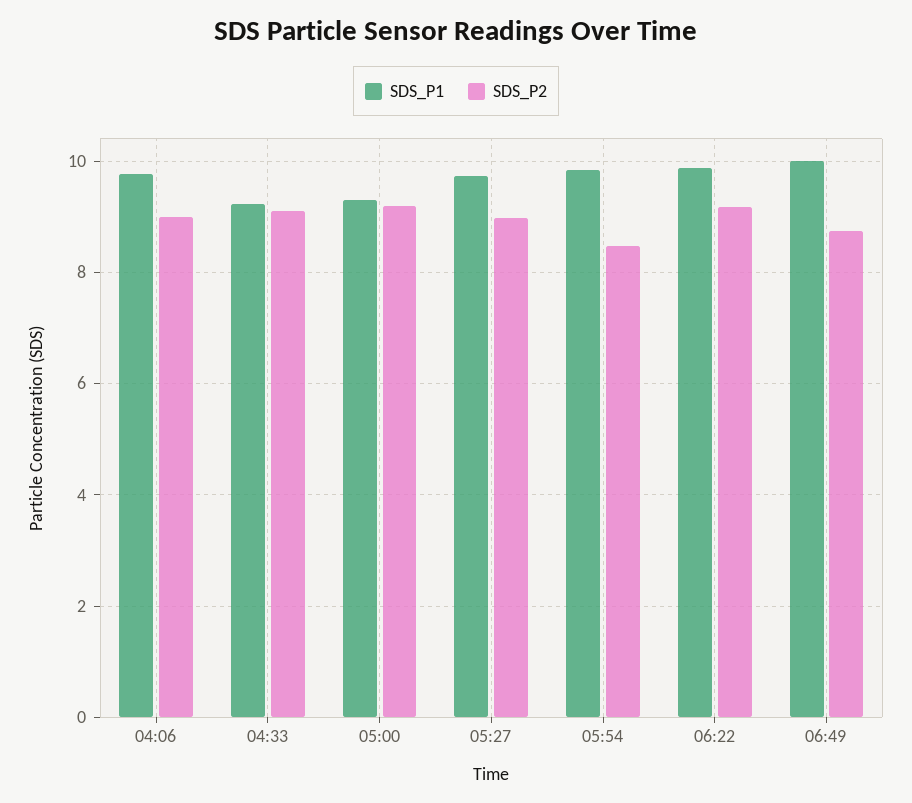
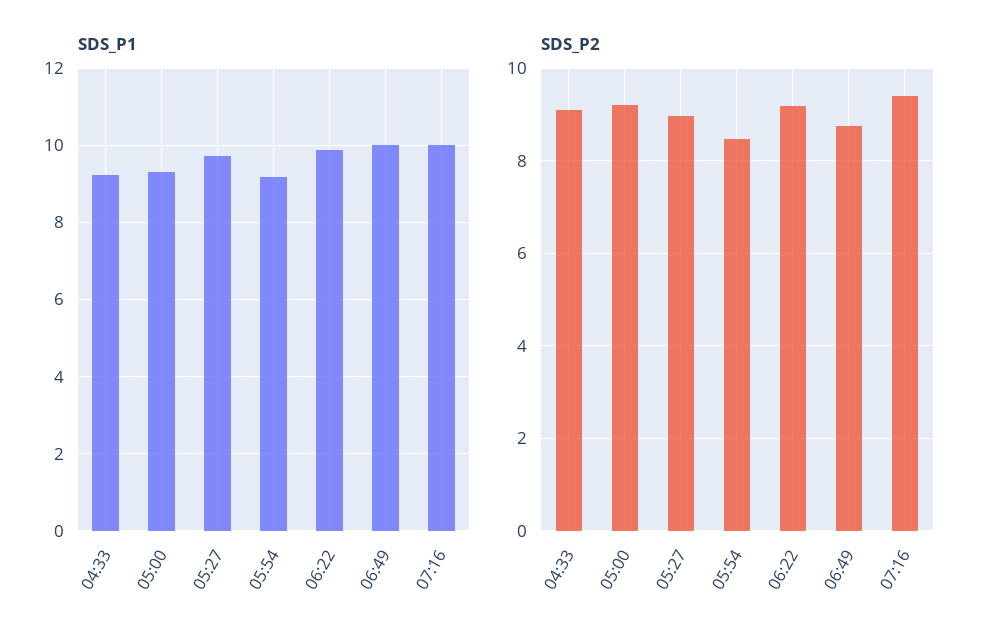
SDS_P1, 04:06: 9.8 -> none
SDS_P2, 04:06: 9 -> none
SDS_P1, 05:54: 9.8 -> 9.2
SDS_P1, 07:16: none -> 10
SDS_P2, 07:16: none -> 9.4

